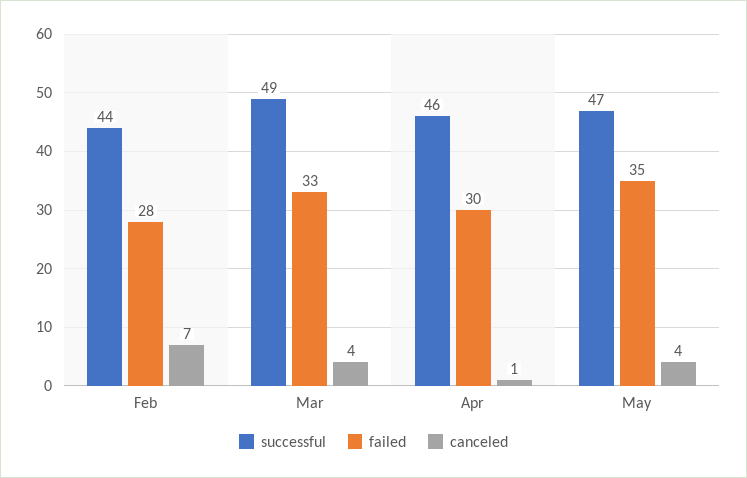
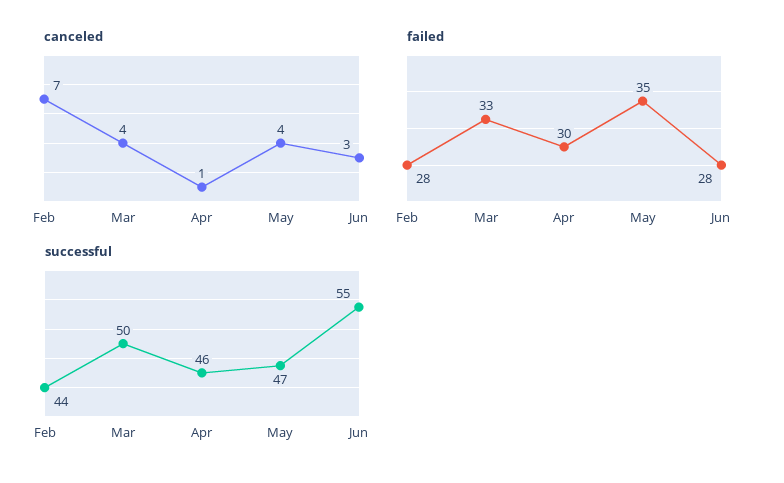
successful, Mar: 49 -> 50
canceled, Jun: none -> 3
failed, Jun: none -> 28
successful, Jun: none -> 55

